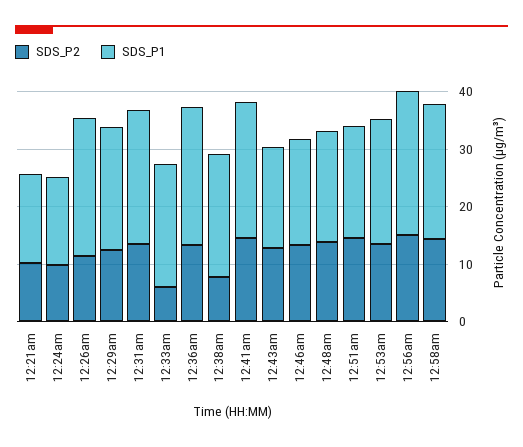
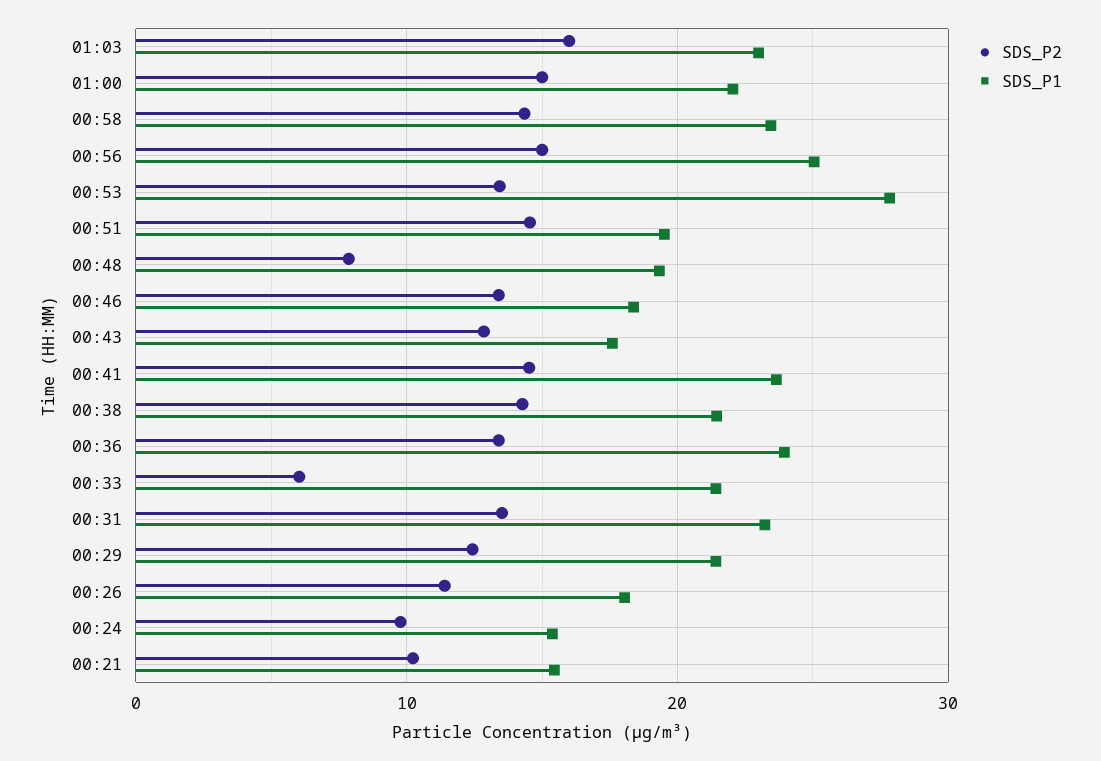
SDS_P1, 12:26am: 24 -> 18
SDS_P2, 12:38am: 8 -> 14
SDS_P2, 12:48am: 14 -> 8
SDS_P1, 12:53am: 22 -> 28
SDS_P2, 01:03: none -> 16
SDS_P1, 01:03: none -> 23
SDS_P2, 01:00: none -> 15
SDS_P1, 01:00: none -> 22

